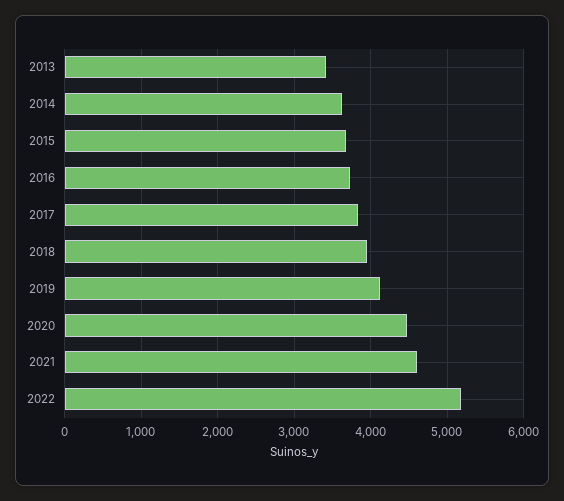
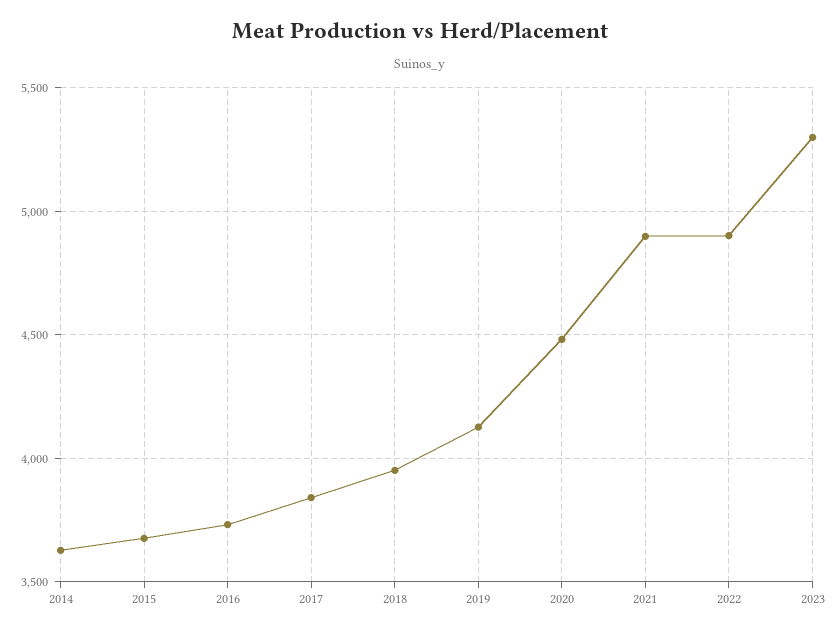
2013: 3400 -> none
2021: 4600 -> 4900
2022: 5200 -> 4900
2023: none -> 5300

